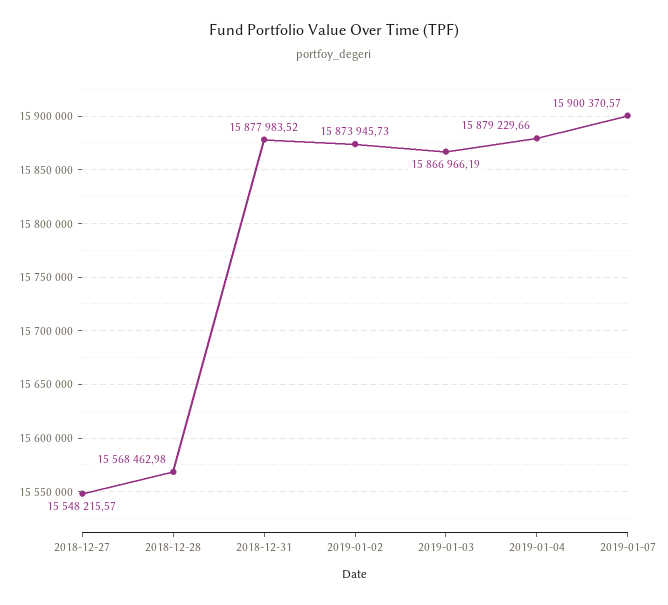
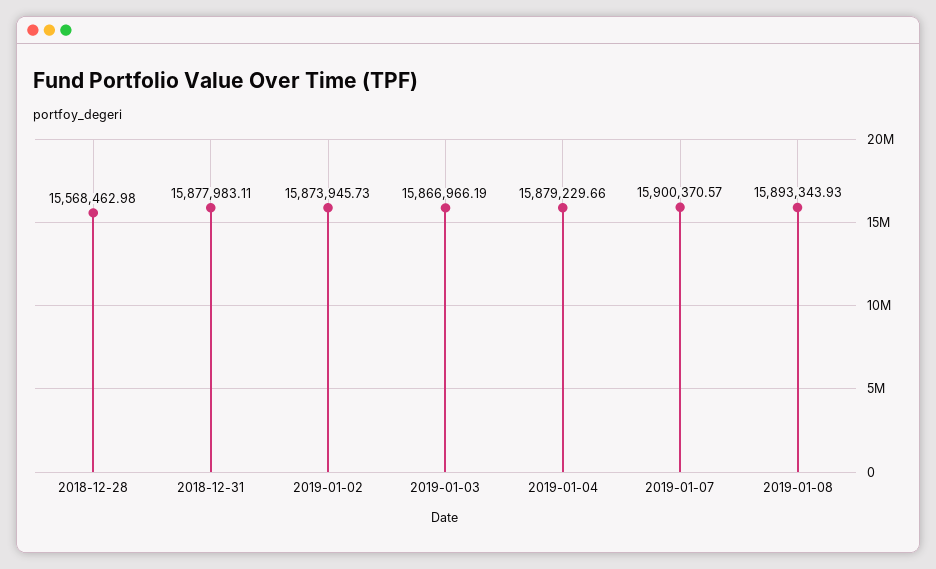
2018-12-27: 15548215.57 -> none
2018-12-31: 15877983.52 -> 15877983.11
2019-01-08: none -> 15893343.93

